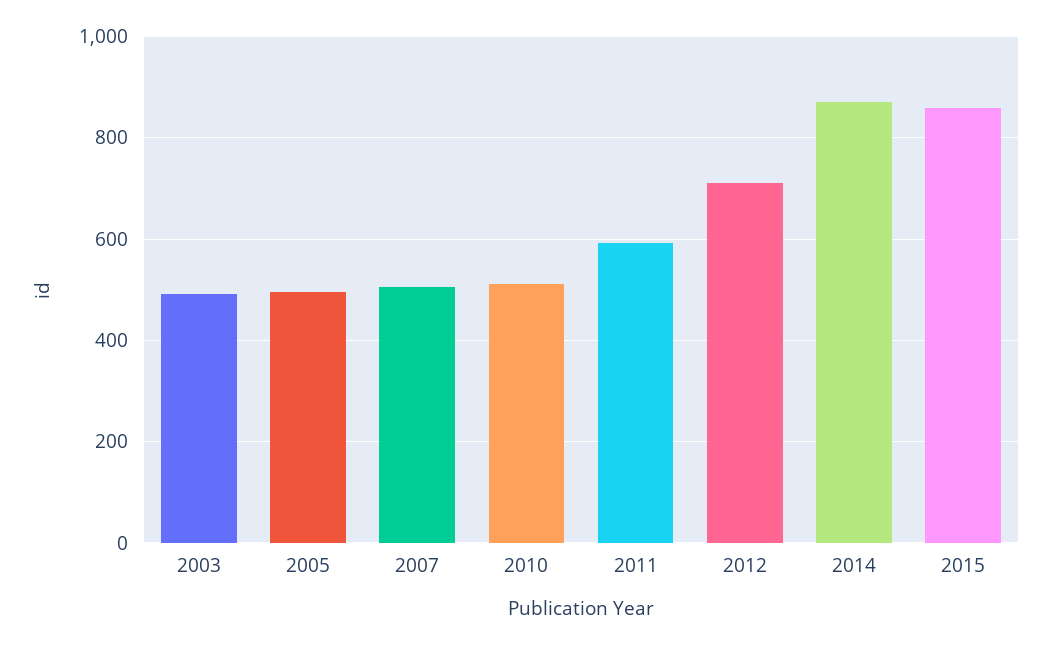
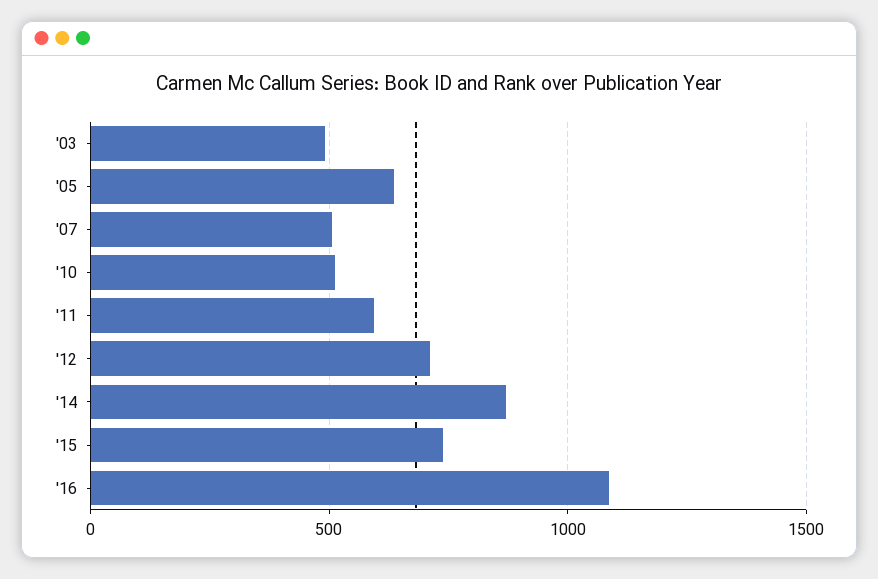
2005: 500 -> 650
2015: 860 -> 750
'16: none -> 1100

